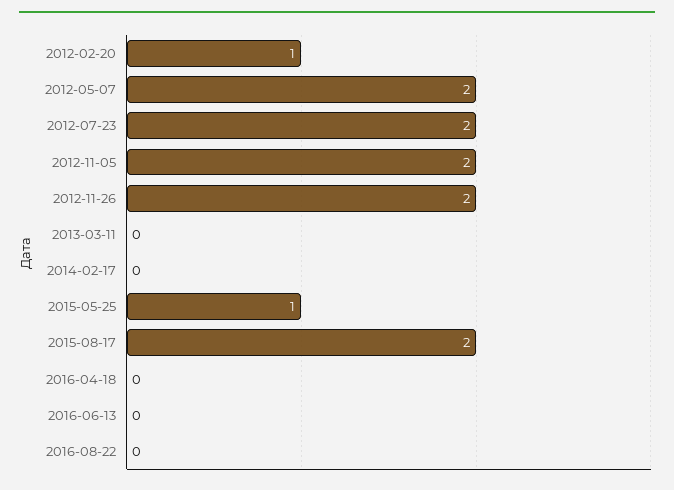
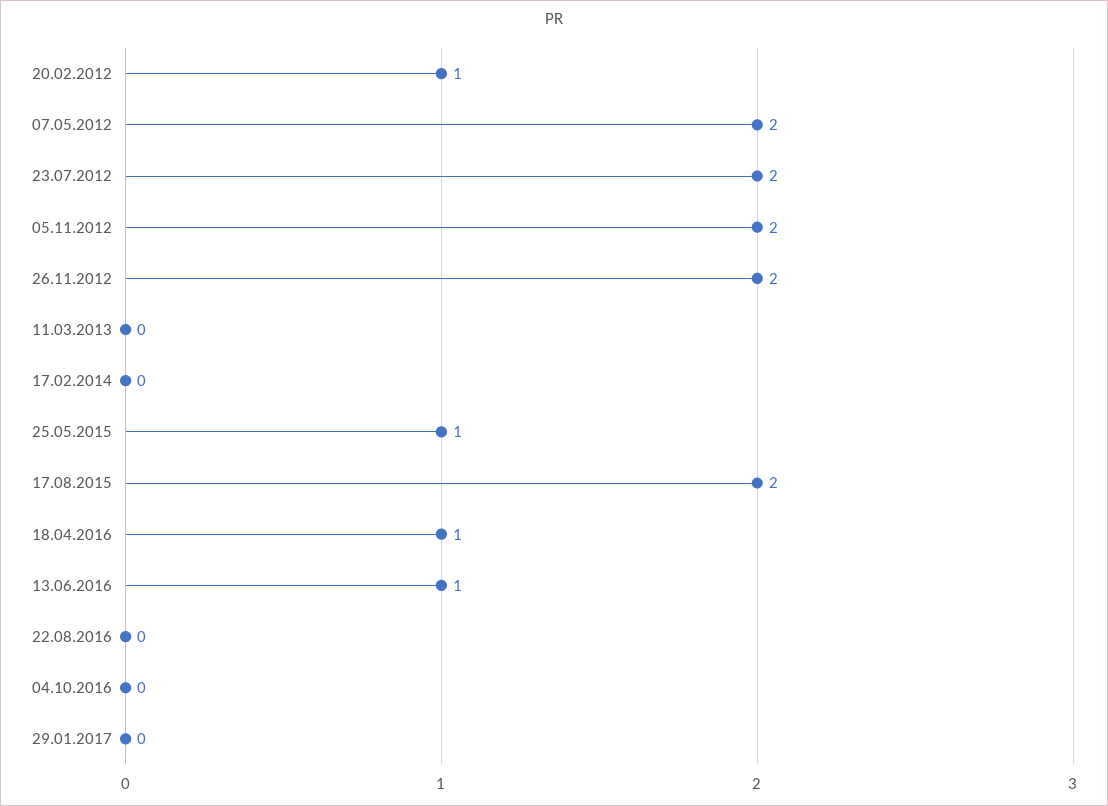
2016-04-18: 0 -> 1
2016-06-13: 0 -> 1
04.10.2016: none -> 0
29.01.2017: none -> 0

